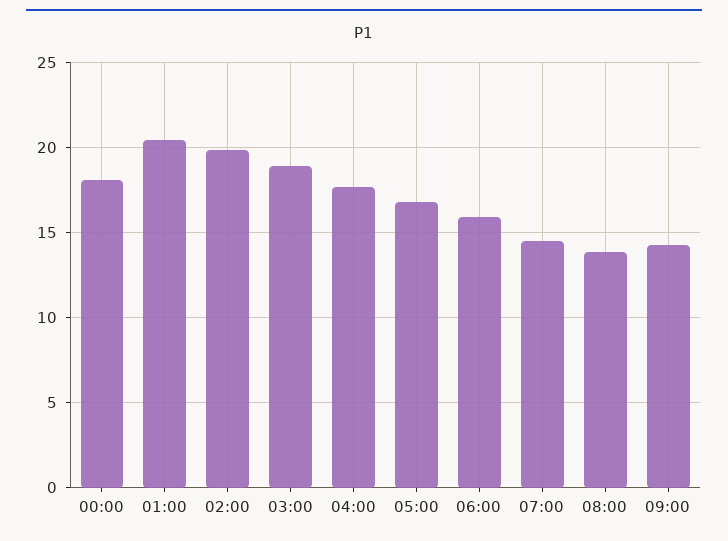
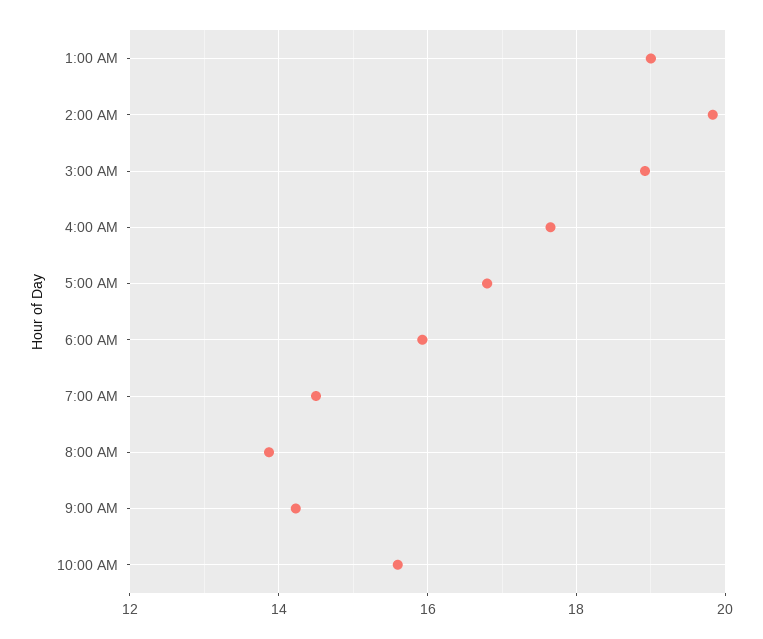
00:00: 18 -> none
01:00: 20.5 -> 19
10:00 AM: none -> 15.6

